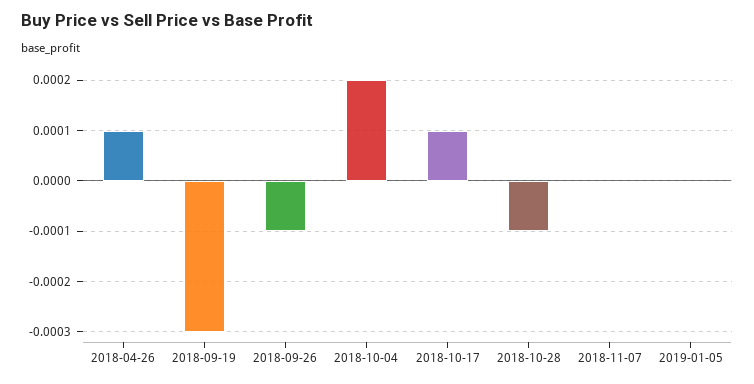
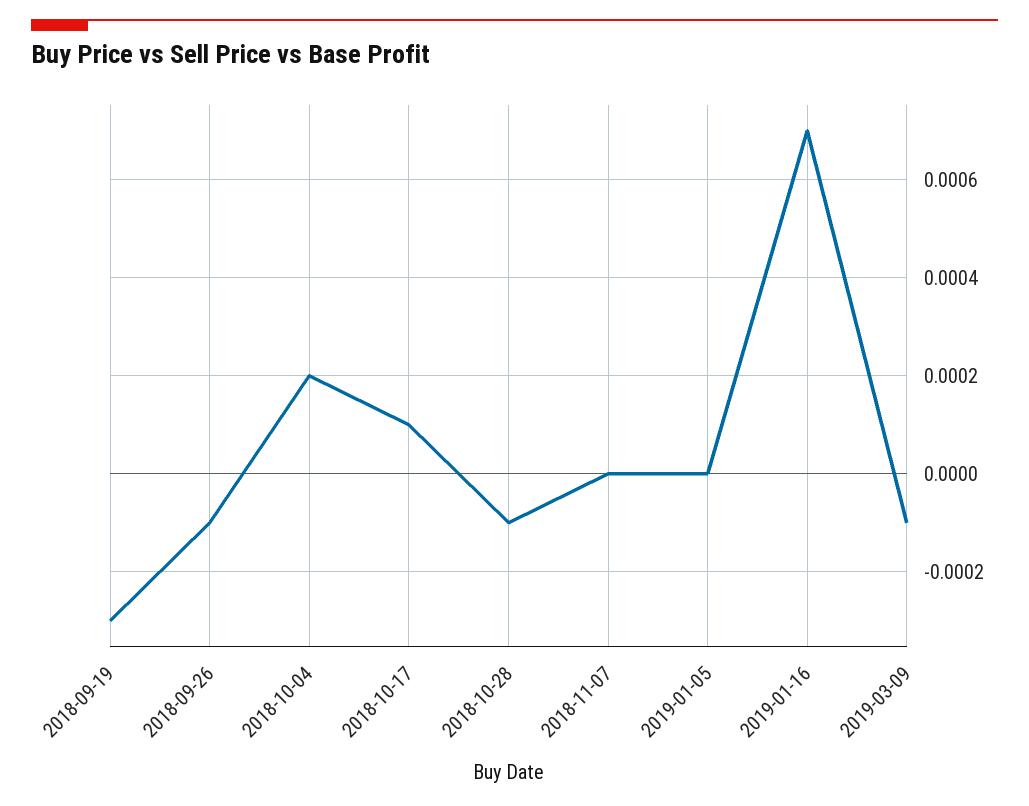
2018-04-26: 0.0001 -> none
2019-01-16: none -> 0.0007
2019-03-09: none -> -0.0001

